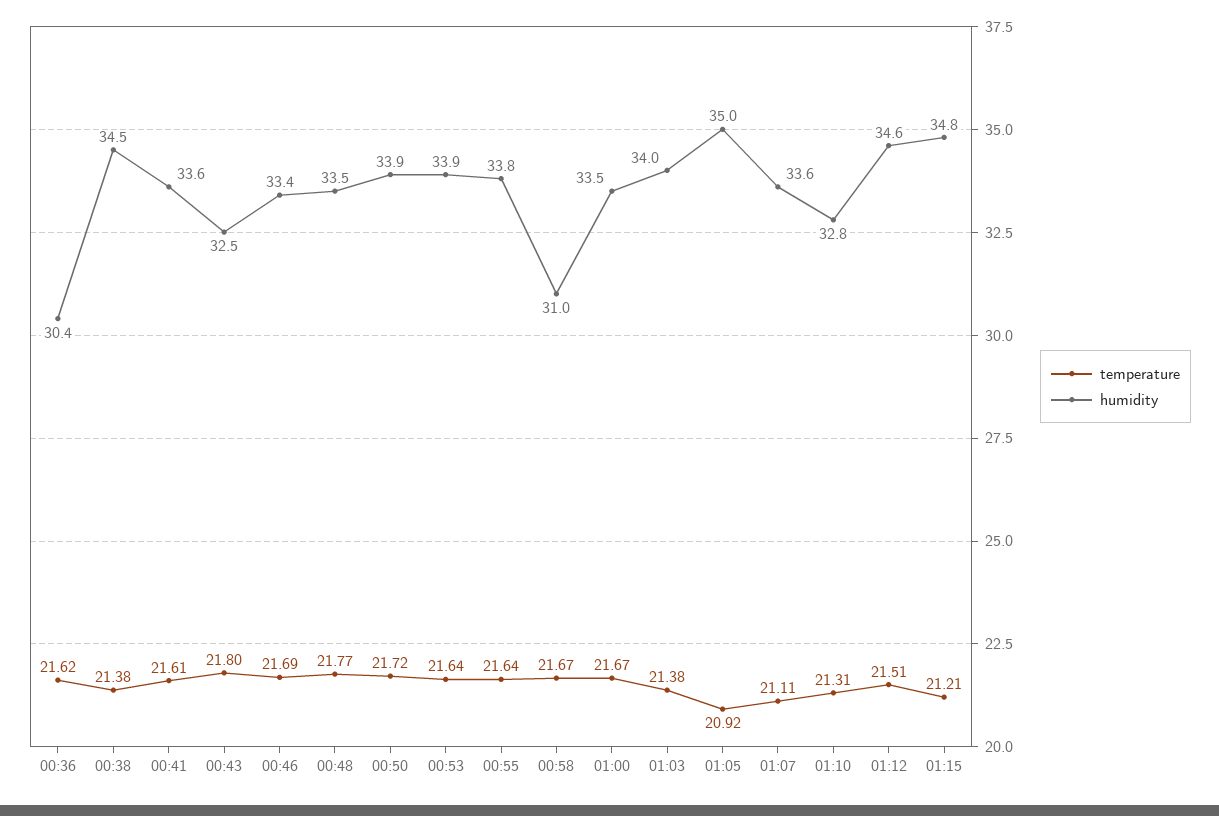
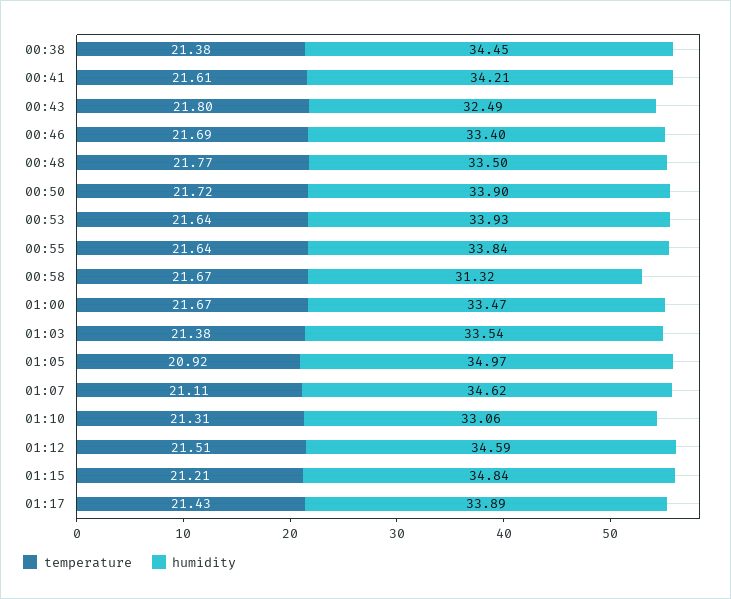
temperature, 00:36: 21.62 -> none
humidity, 00:36: 30.4 -> none
humidity, 00:41: 33.6 -> 34.21
humidity, 00:58: 31 -> 31.32
humidity, 01:03: 34 -> 33.54
humidity, 01:07: 33.6 -> 34.62
humidity, 01:10: 32.8 -> 33.06
temperature, 01:17: none -> 21.43
humidity, 01:17: none -> 33.89

